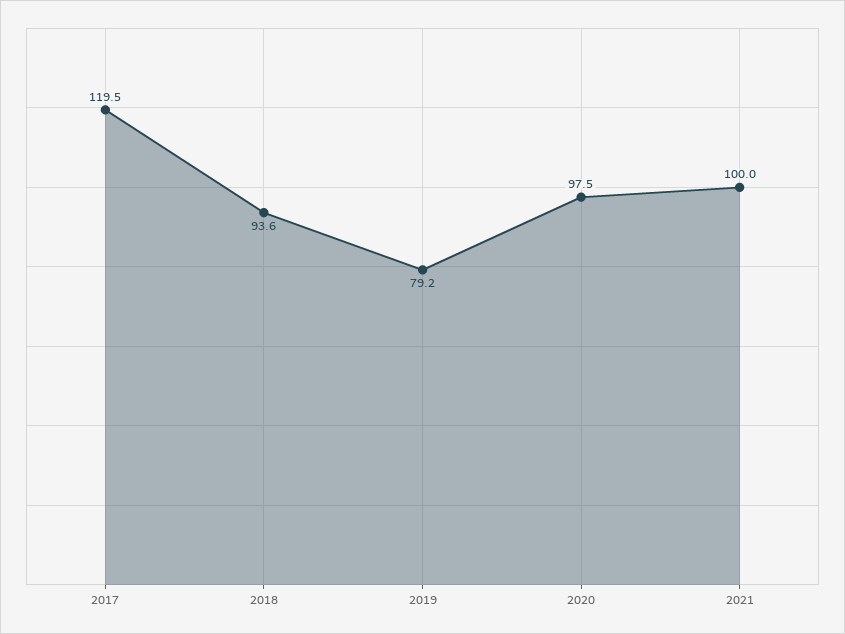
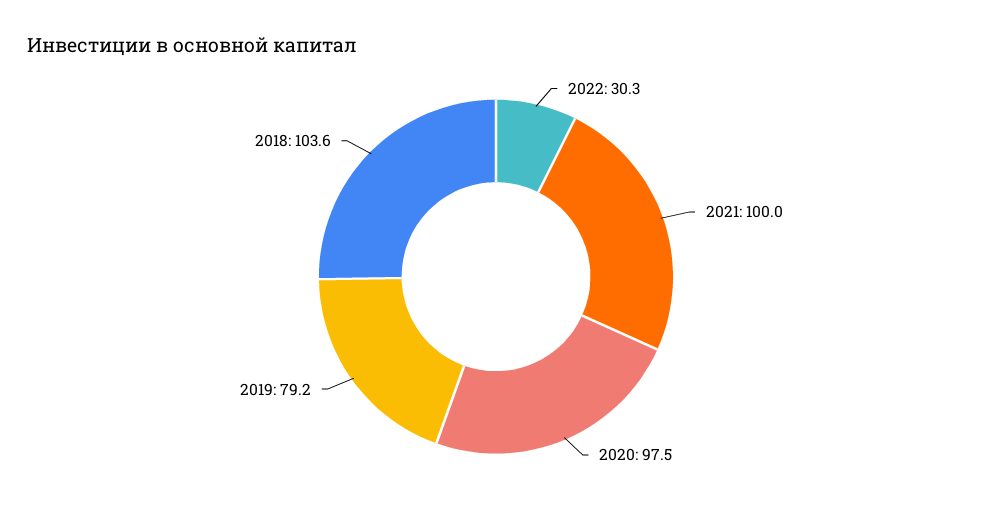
2017: 119.5 -> none
2018: 93.6 -> 103.6
2022: none -> 30.3

